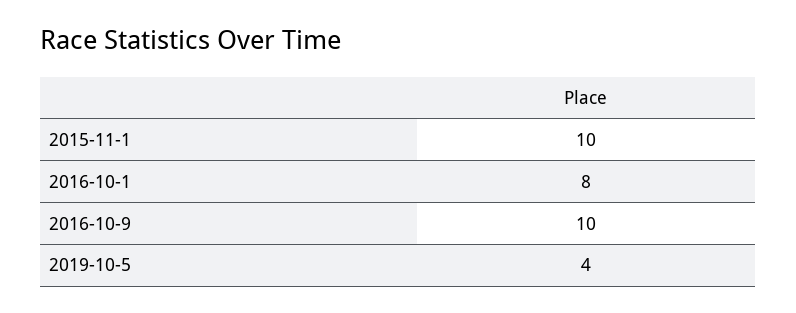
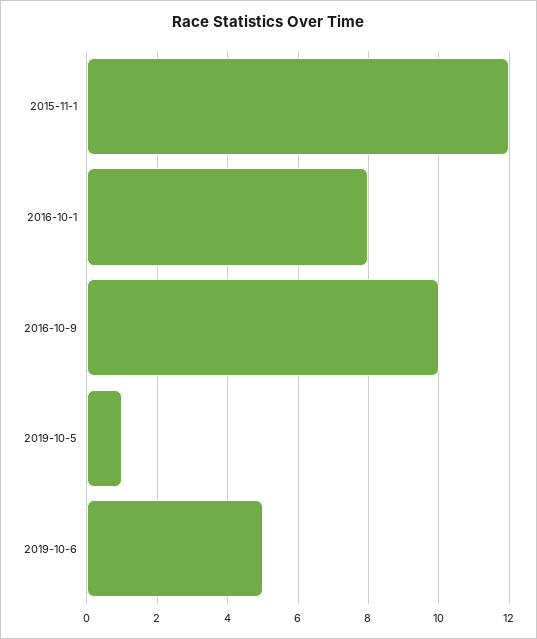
2015-11-1: 10 -> 12
2019-10-5: 4 -> 1
2019-10-6: none -> 5

